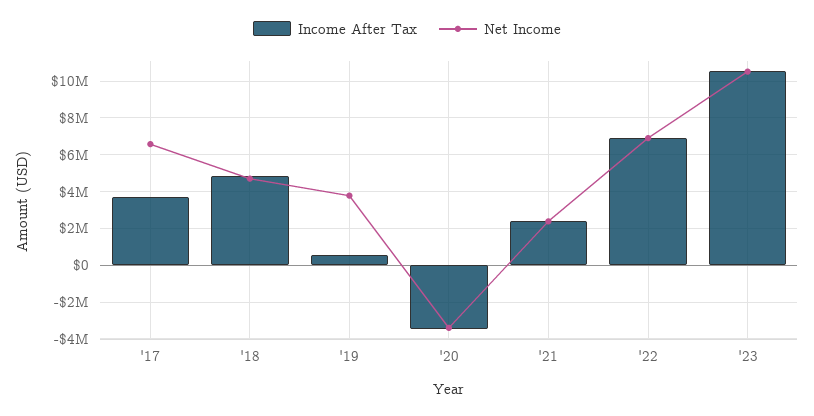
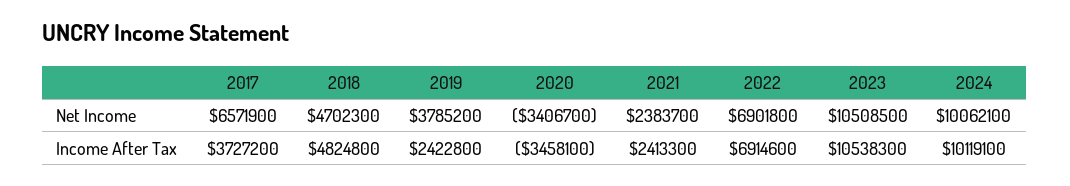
Income After Tax, '19: 500000 -> 2422800
Net Income, 2024: none -> 10062100
Income After Tax, 2024: none -> 10119100

